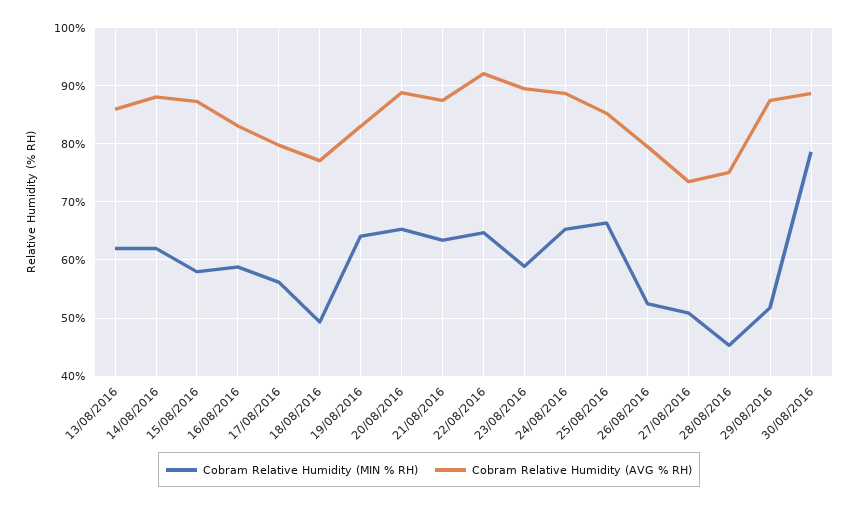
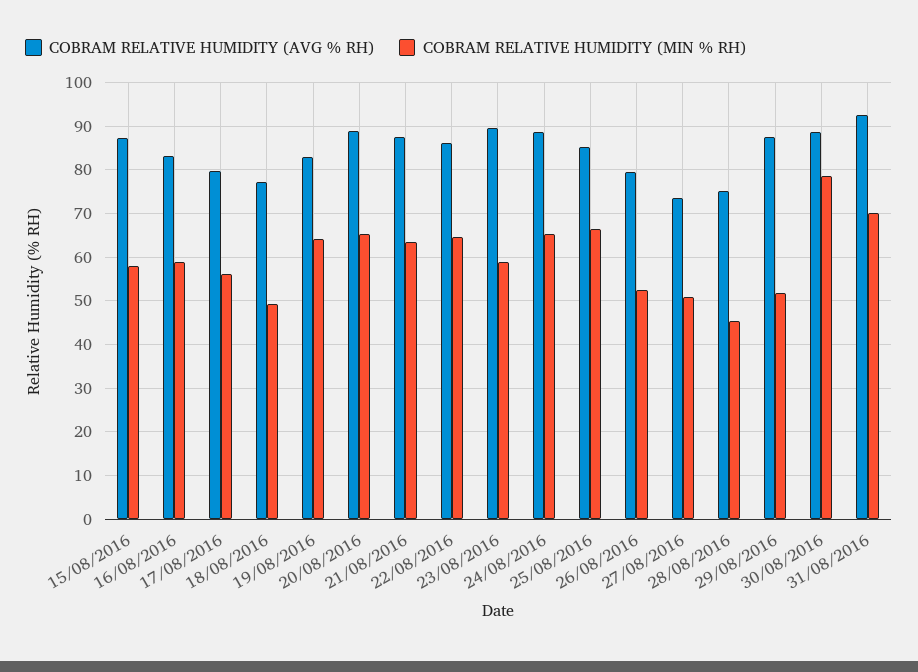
Cobram Relative Humidity (MIN % RH), 13/08/2016: 62 -> none
Cobram Relative Humidity (AVG % RH), 13/08/2016: 86 -> none
Cobram Relative Humidity (MIN % RH), 14/08/2016: 62 -> none
Cobram Relative Humidity (AVG % RH), 14/08/2016: 88 -> none
Cobram Relative Humidity (AVG % RH), 22/08/2016: 92 -> 86
Cobram Relative Humidity (AVG % RH), 31/08/2016: none -> 92
Cobram Relative Humidity (MIN % RH), 31/08/2016: none -> 70

